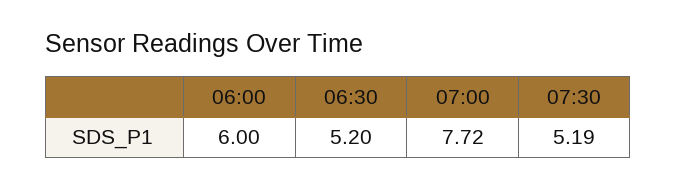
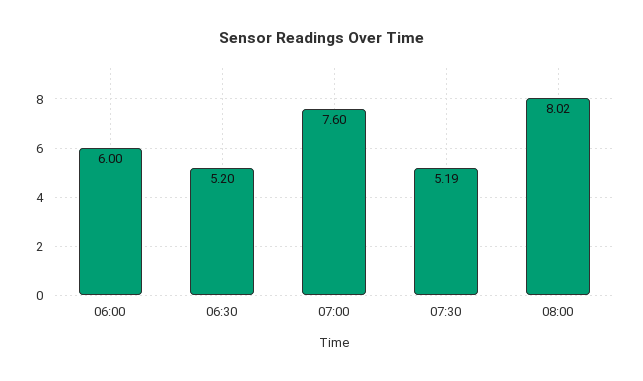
07:00: 7.72 -> 7.6
08:00: none -> 8.02

